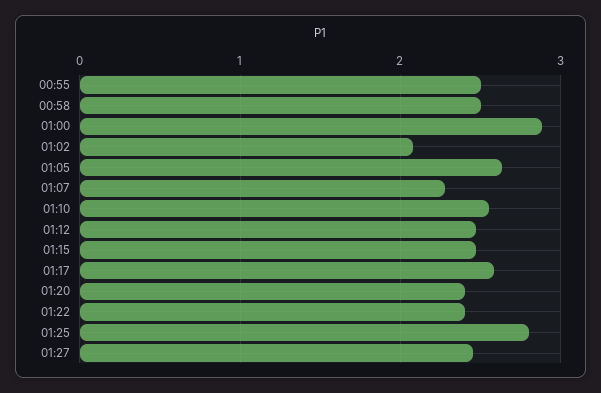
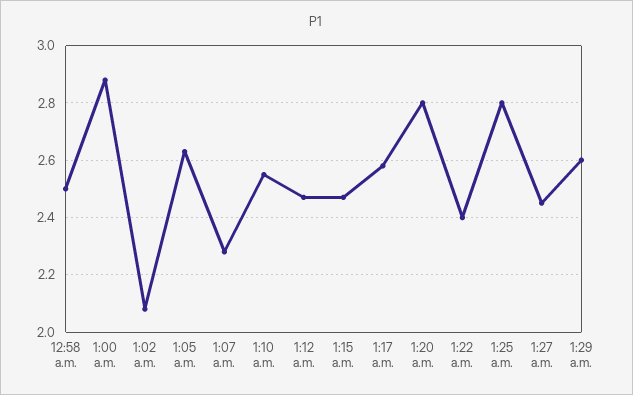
00:55: 2.5 -> none
01:20: 2.4 -> 2.8
1:29 a.m.: none -> 2.6

